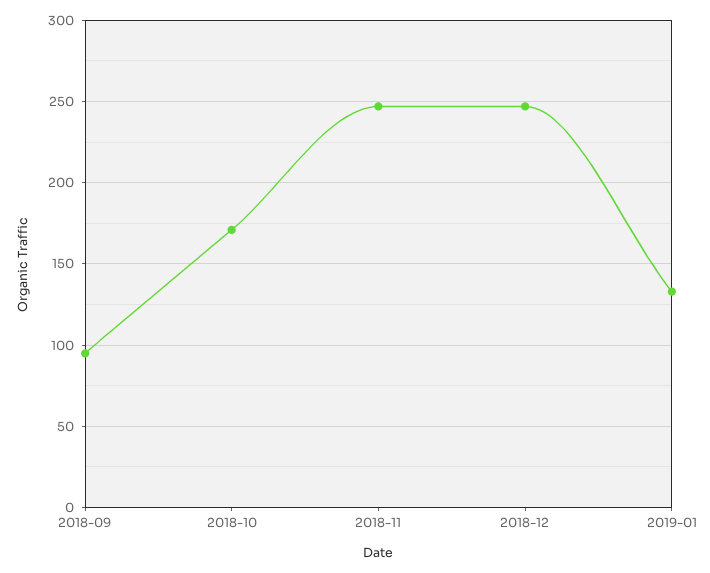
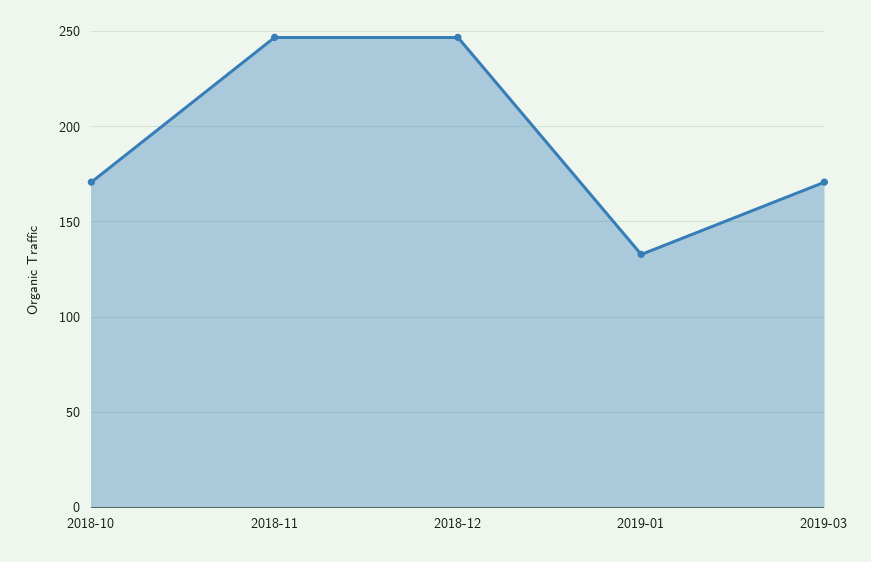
2018-09: 95 -> none
2019-03: none -> 170

